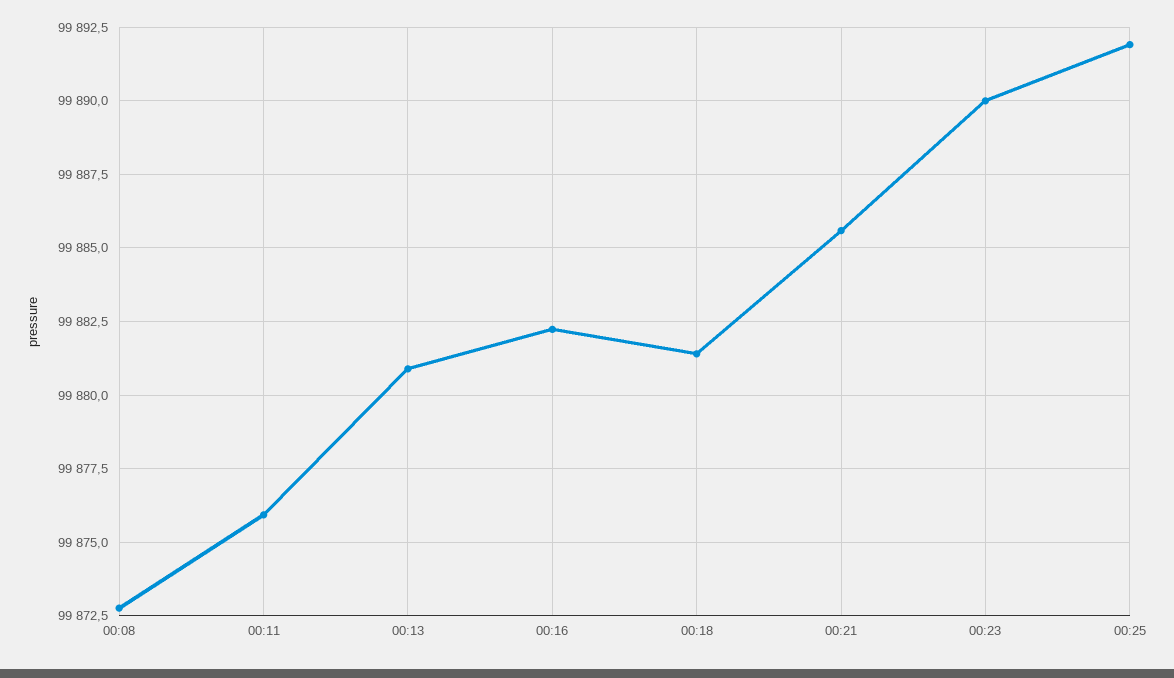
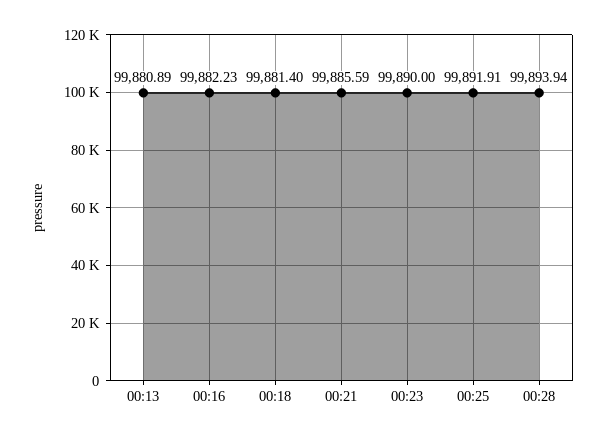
00:08: 99872.75 -> none
00:11: 99876 -> none
00:28: none -> 99893.94

